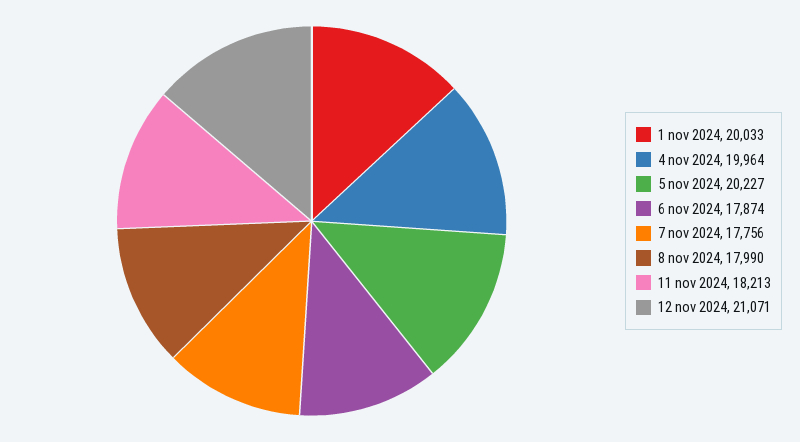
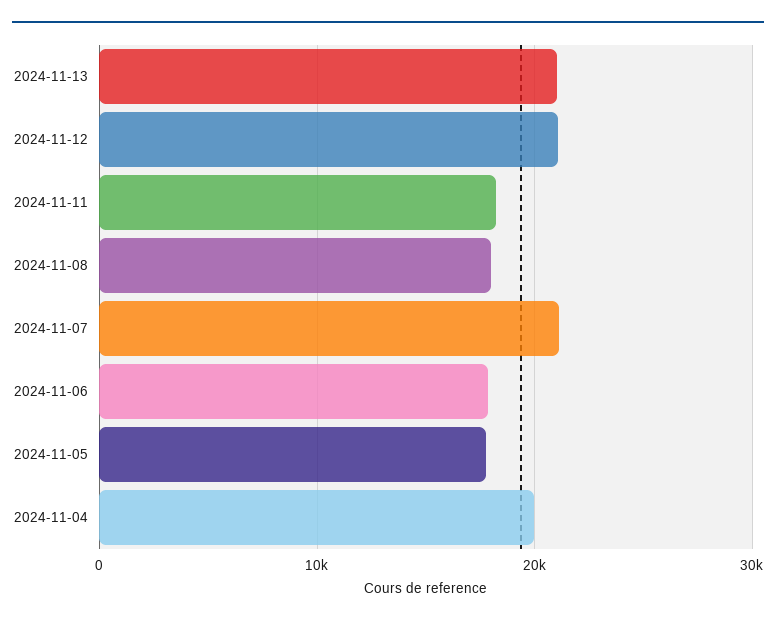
1 nov 2024: 20033 -> none
5 nov 2024: 20227 -> 18000
7 nov 2024: 17756 -> 21000
2024-11-13: none -> 21000

